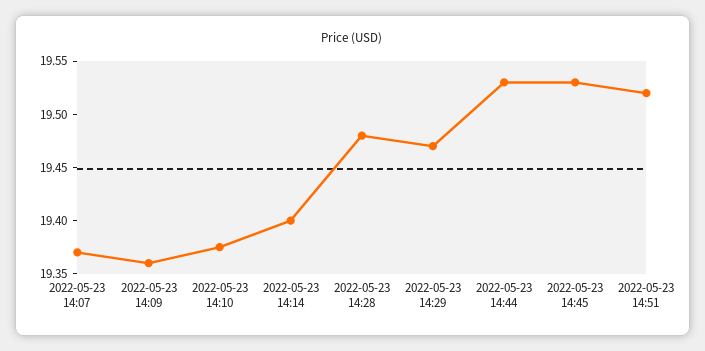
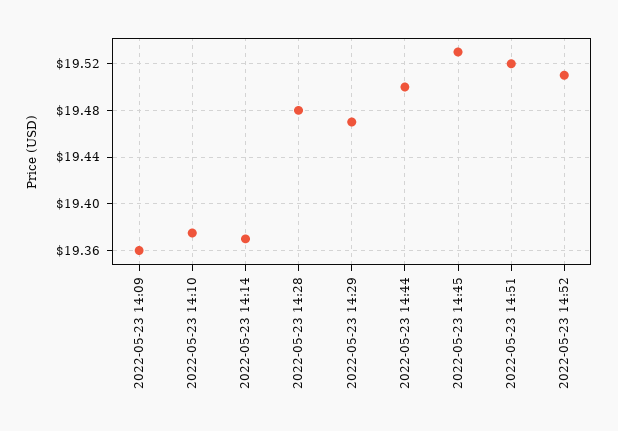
2022-05-23 14:07: 19.37 -> none
2022-05-23 14:14: 19.4 -> 19.37
2022-05-23 14:44: 19.53 -> 19.5
2022-05-23 14:52: none -> 19.51

